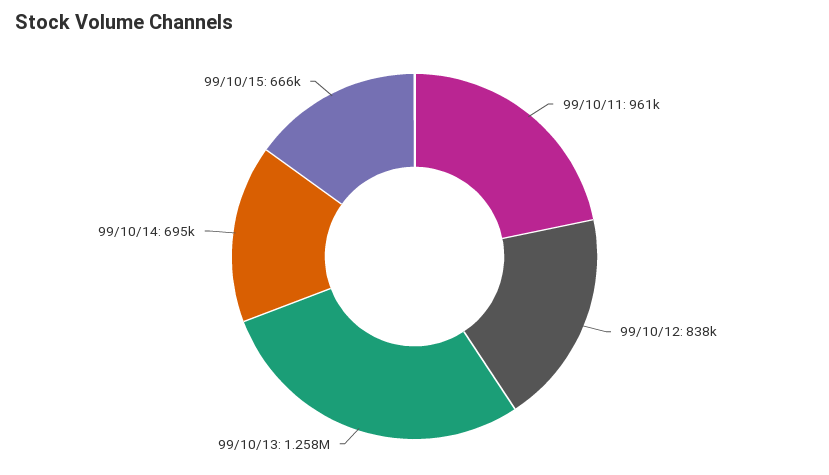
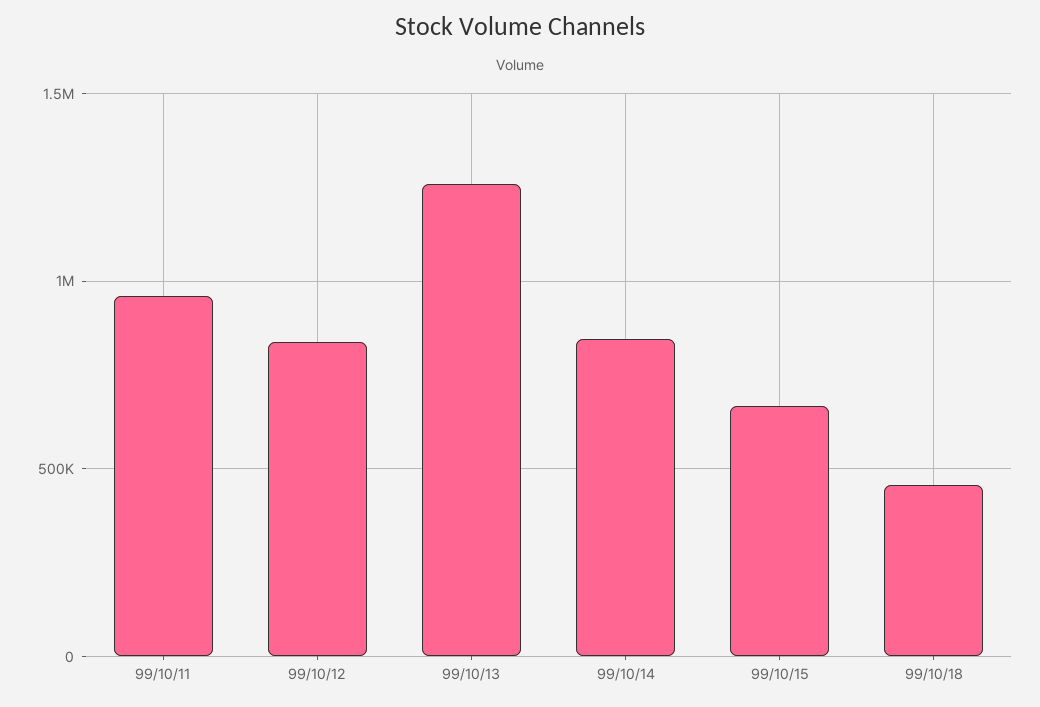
99/10/14: 695000 -> 850000
99/10/18: none -> 450000

